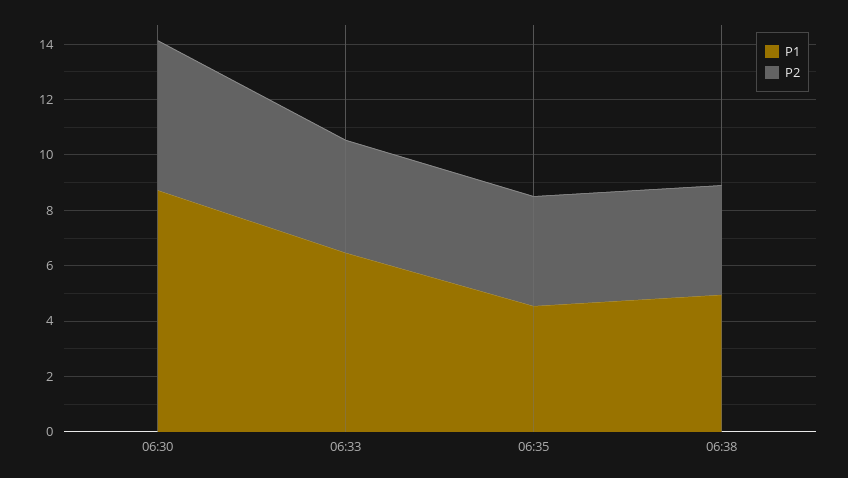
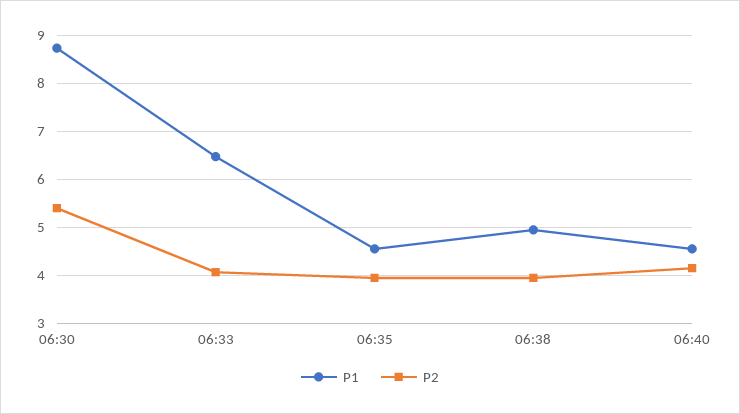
P1, 06:40: none -> 4.6
P2, 06:40: none -> 4.2

